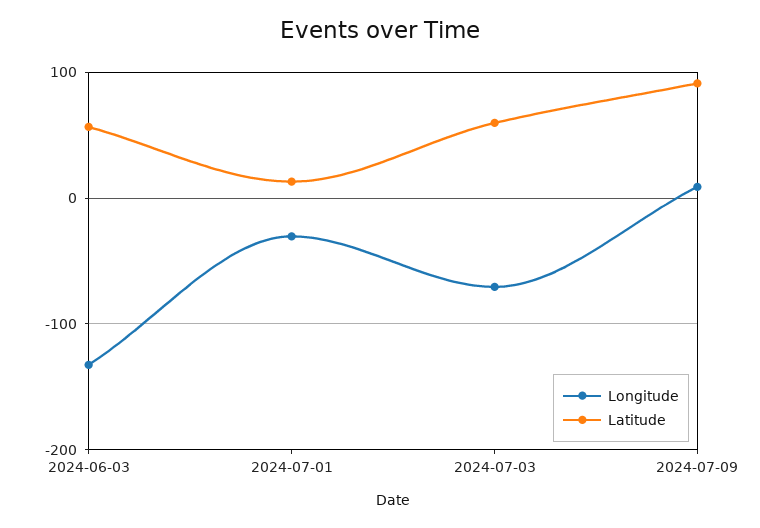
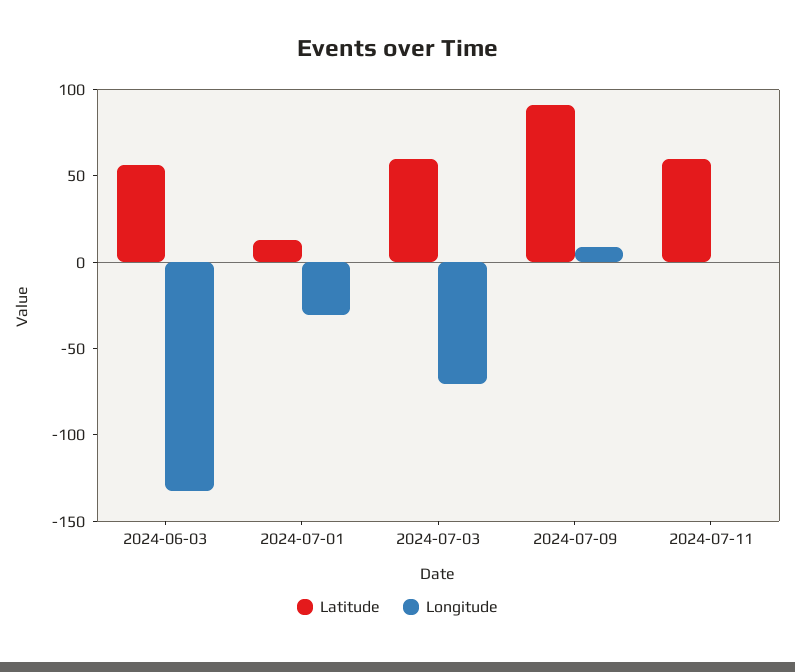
Latitude, 2024-07-11: none -> 60
Longitude, 2024-07-11: none -> 0

